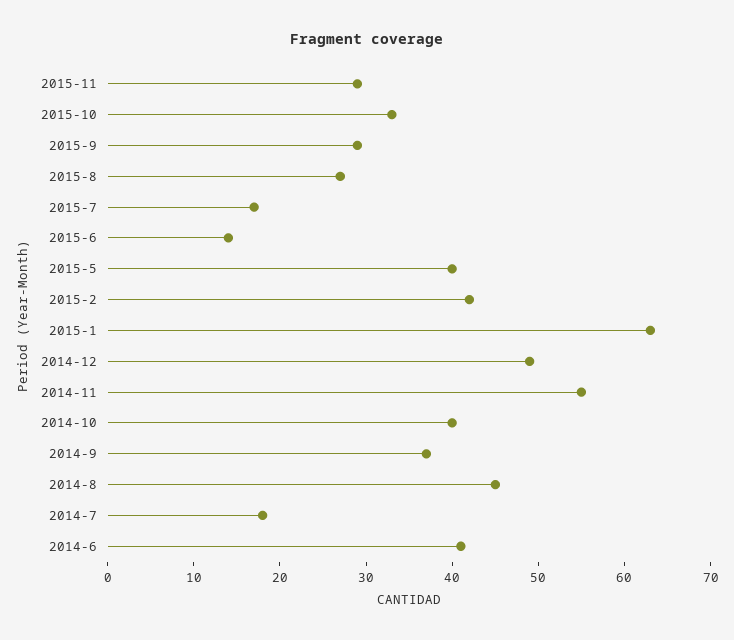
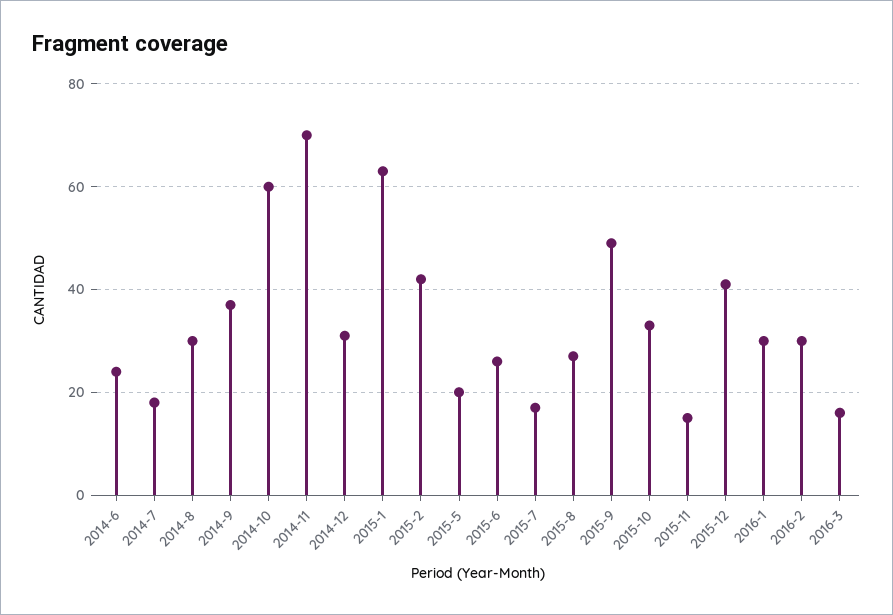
2015-11: 29 -> 15
2015-9: 29 -> 50
2015-6: 14 -> 25
2015-5: 40 -> 20
2014-12: 49 -> 30
2014-11: 55 -> 70
2014-10: 40 -> 60
2014-8: 45 -> 30
2014-6: 41 -> 25
2015-12: none -> 40
2016-1: none -> 30
2016-2: none -> 30
2016-3: none -> 15

